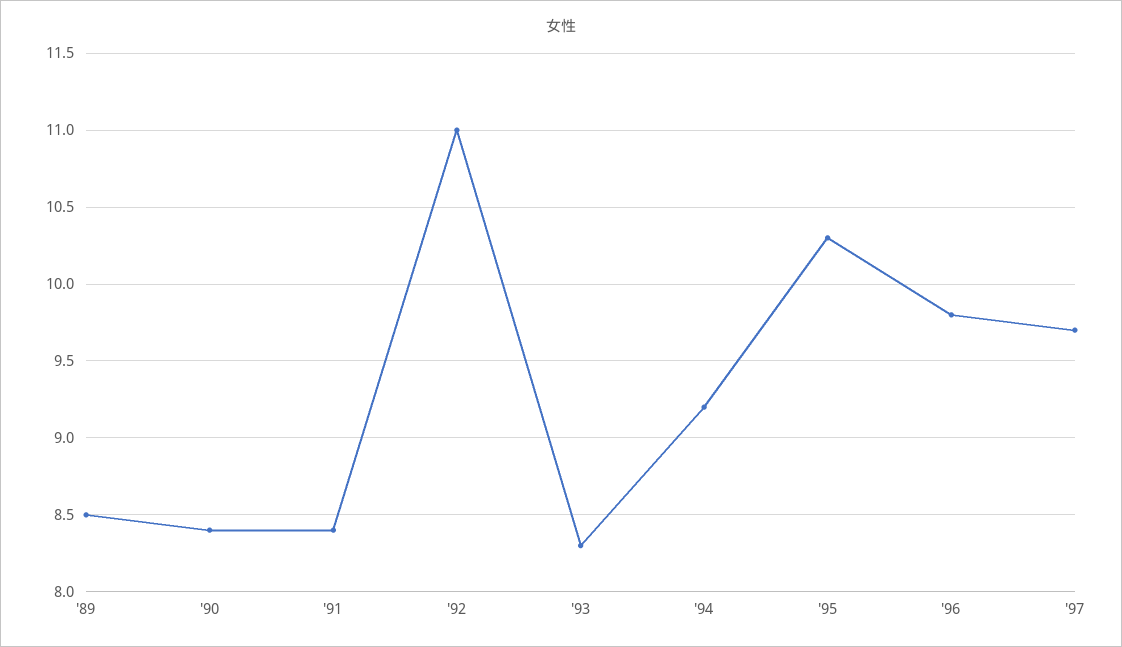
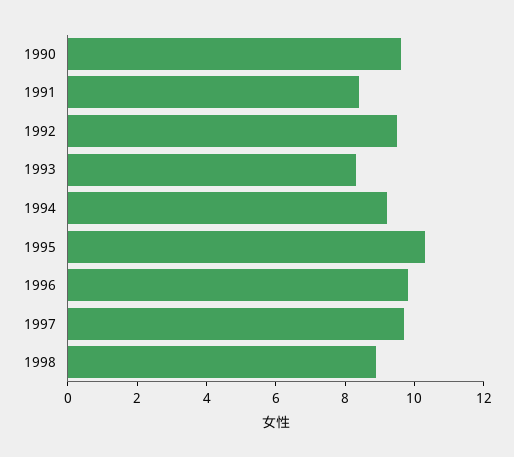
'89: 8.5 -> none
'90: 8.4 -> 9.5
'92: 11 -> 9.5
1998: none -> 9

